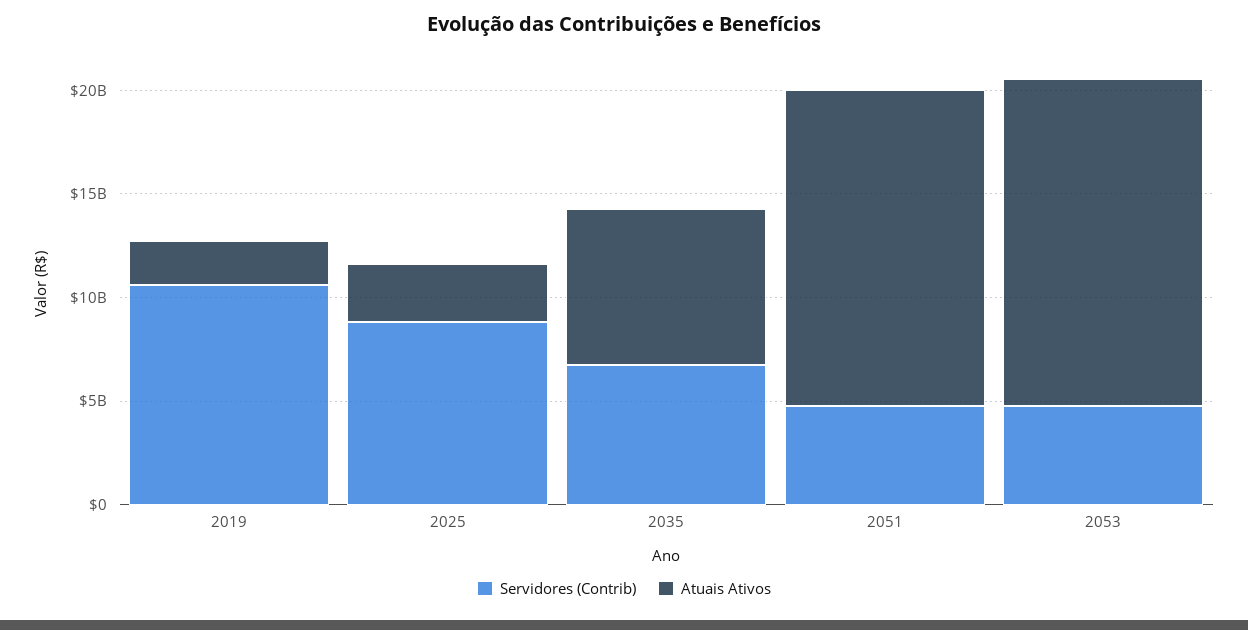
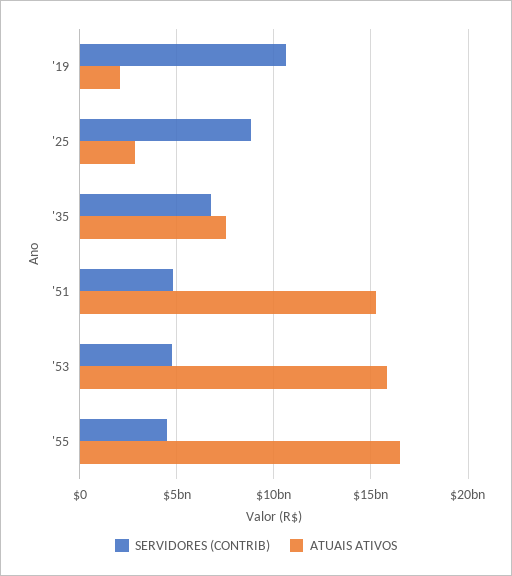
Servidores (Contrib), '55: none -> 4500000000
Atuais Ativos, '55: none -> 16500000000

